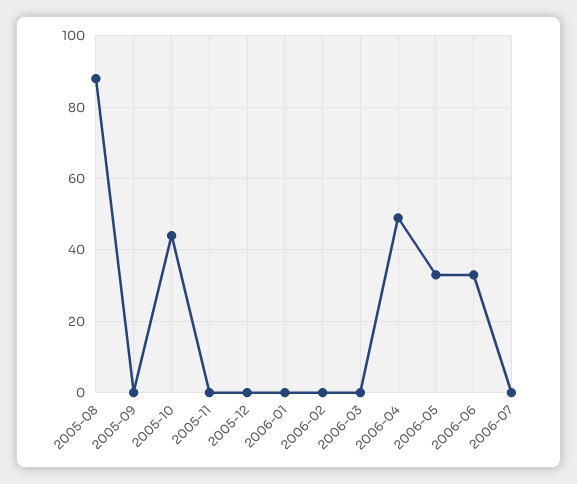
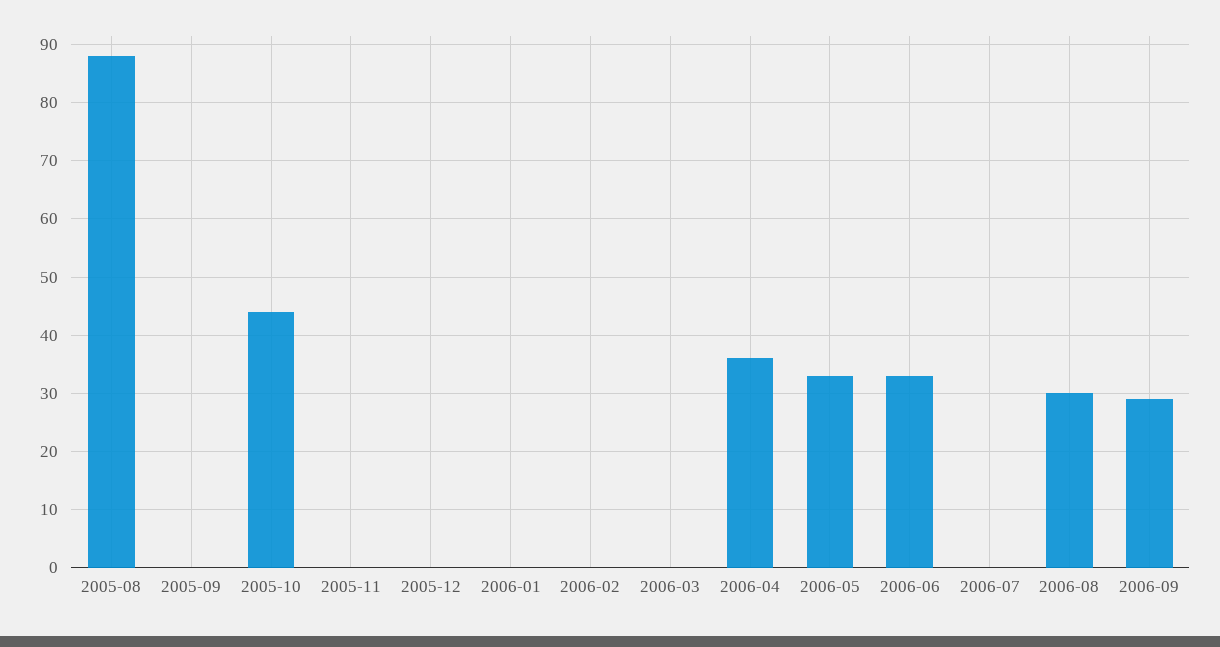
2006-04: 50 -> 35
2006-08: none -> 30
2006-09: none -> 30

